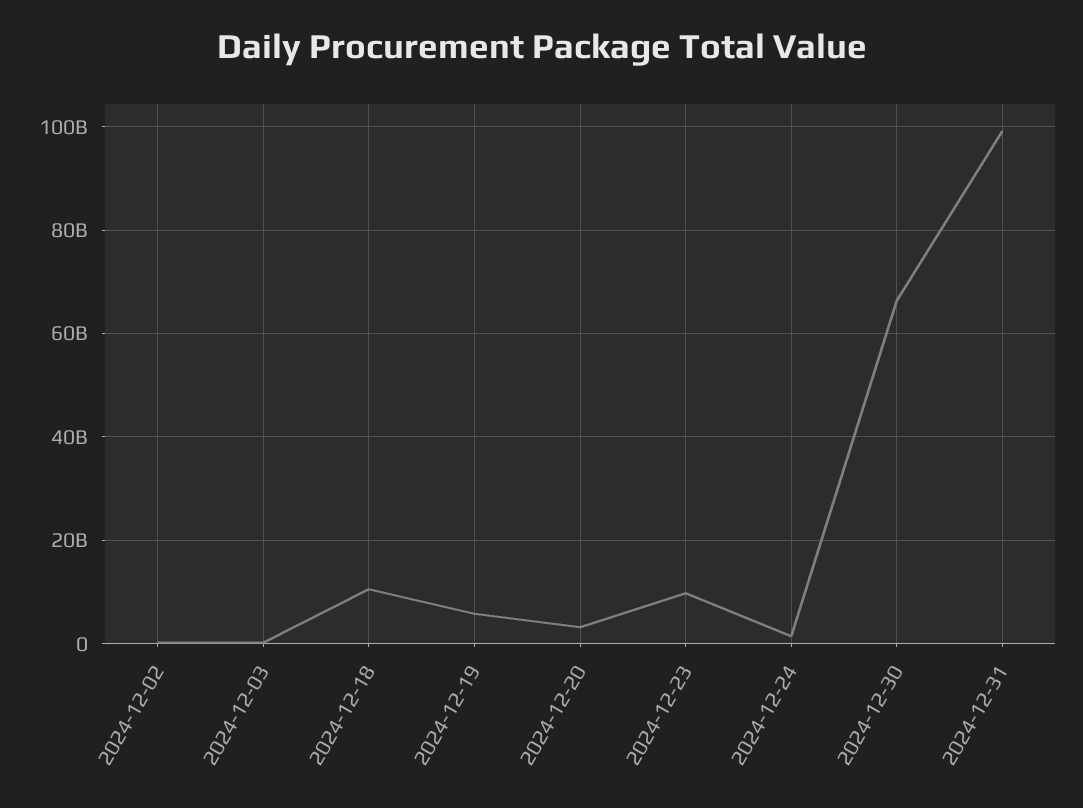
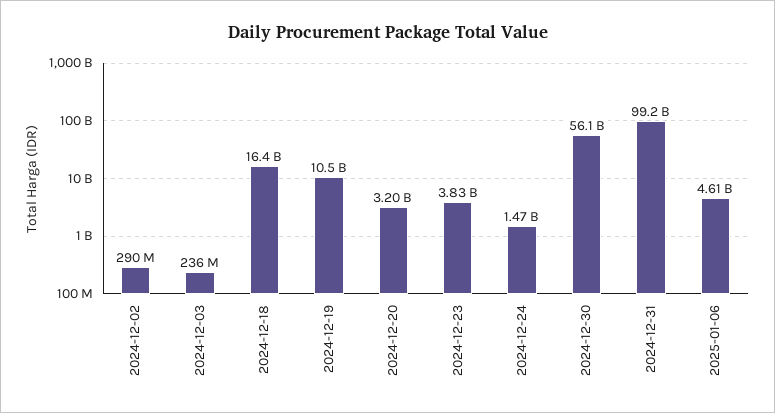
2024-12-18: 10000000000 -> 16400000000
2024-12-19: 6000000000 -> 10500000000
2024-12-23: 10000000000 -> 3830000000
2024-12-30: 66000000000 -> 56100000000
2025-01-06: none -> 4610000000

